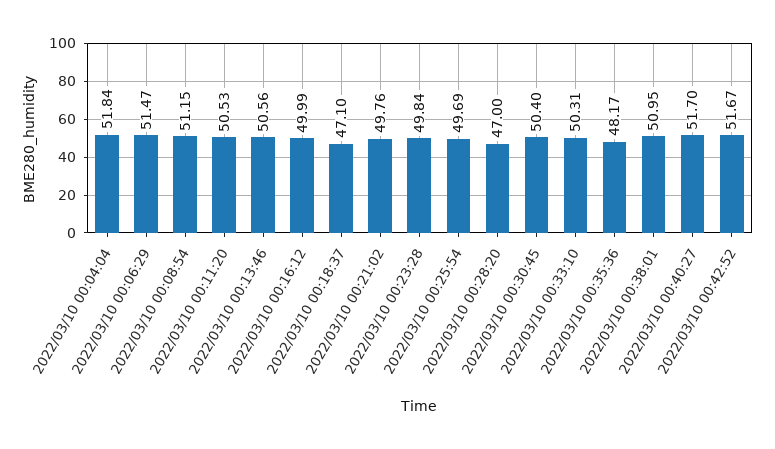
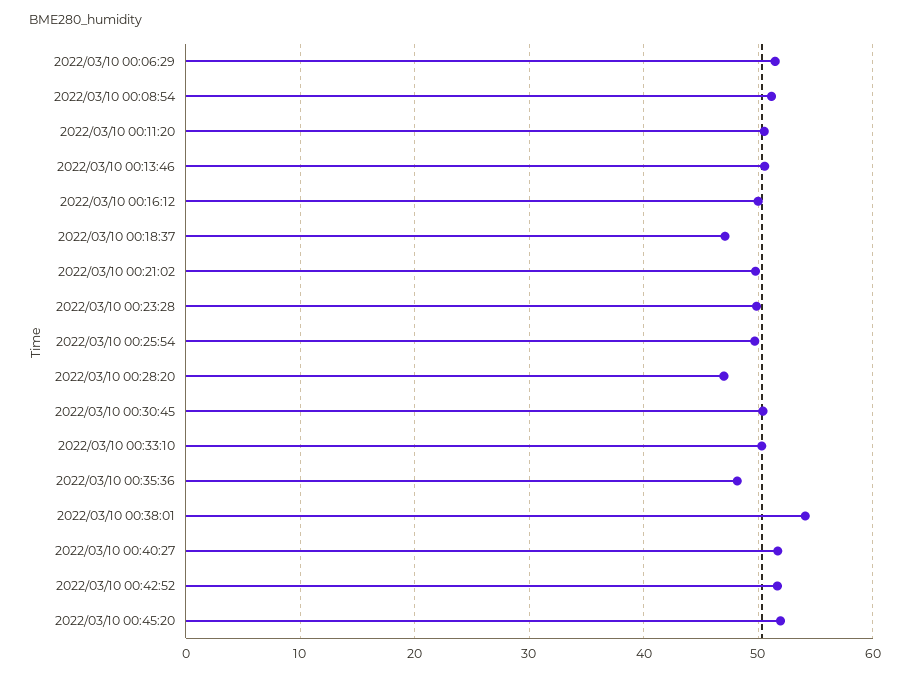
2022/03/10 00:04:04: 51.84 -> none
2022/03/10 00:38:01: 50.95 -> 54
2022/03/10 00:45:20: none -> 52

